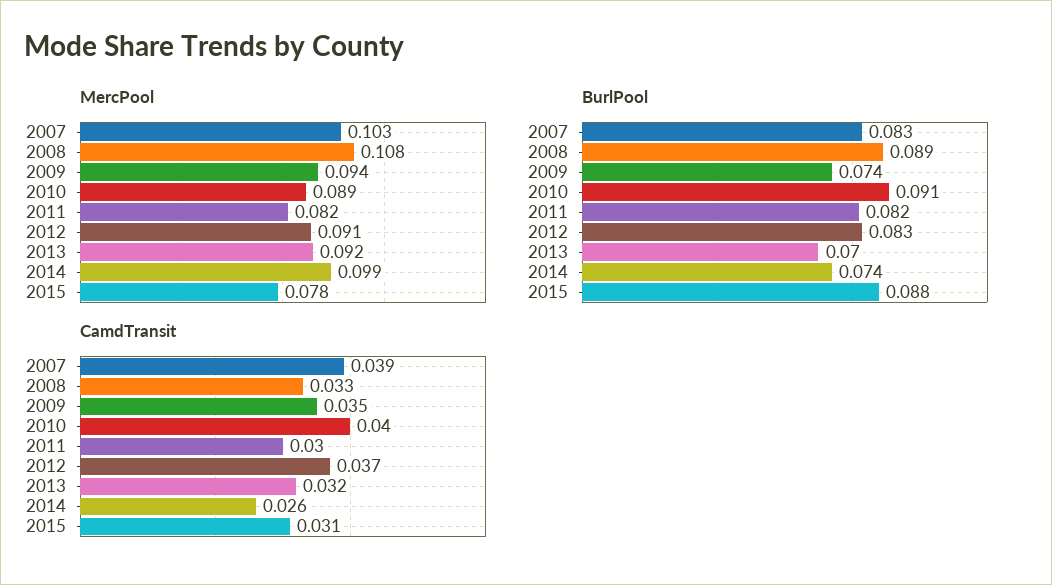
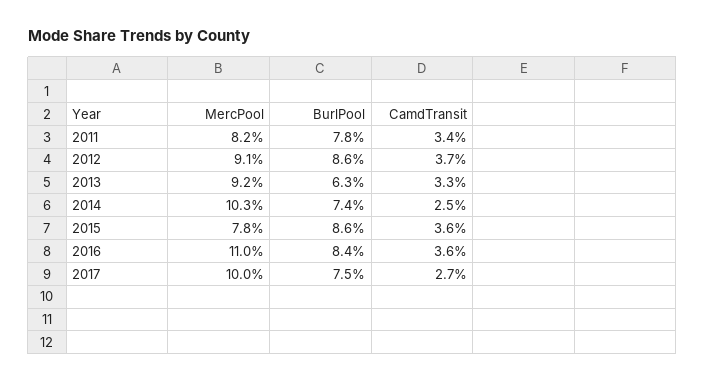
MercPool, 2007: 0.103 -> none
MercPool, 2008: 0.108 -> none
MercPool, 2009: 0.094 -> none
MercPool, 2010: 0.089 -> none
MercPool, 2014: 0.099 -> 0.103
BurlPool, 2007: 0.083 -> none
BurlPool, 2008: 0.089 -> none
BurlPool, 2009: 0.074 -> none
BurlPool, 2010: 0.091 -> none
BurlPool, 2011: 0.082 -> 0.078
BurlPool, 2012: 0.083 -> 0.086
BurlPool, 2013: 0.07 -> 0.063
BurlPool, 2015: 0.088 -> 0.086
CamdTransit, 2007: 0.039 -> none
CamdTransit, 2008: 0.033 -> none
CamdTransit, 2009: 0.035 -> none
CamdTransit, 2010: 0.04 -> none
CamdTransit, 2011: 0.03 -> 0.034
CamdTransit, 2013: 0.032 -> 0.033
CamdTransit, 2014: 0.026 -> 0.025
CamdTransit, 2015: 0.031 -> 0.036
MercPool, 2016: none -> 0.11
BurlPool, 2016: none -> 0.084
CamdTransit, 2016: none -> 0.036
MercPool, 2017: none -> 0.1
BurlPool, 2017: none -> 0.075
CamdTransit, 2017: none -> 0.027

